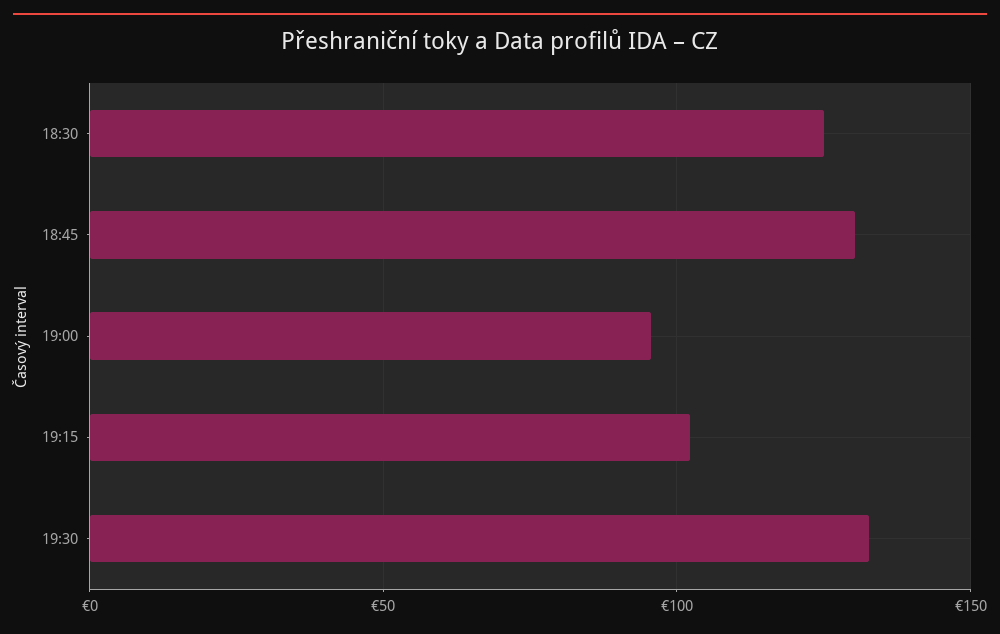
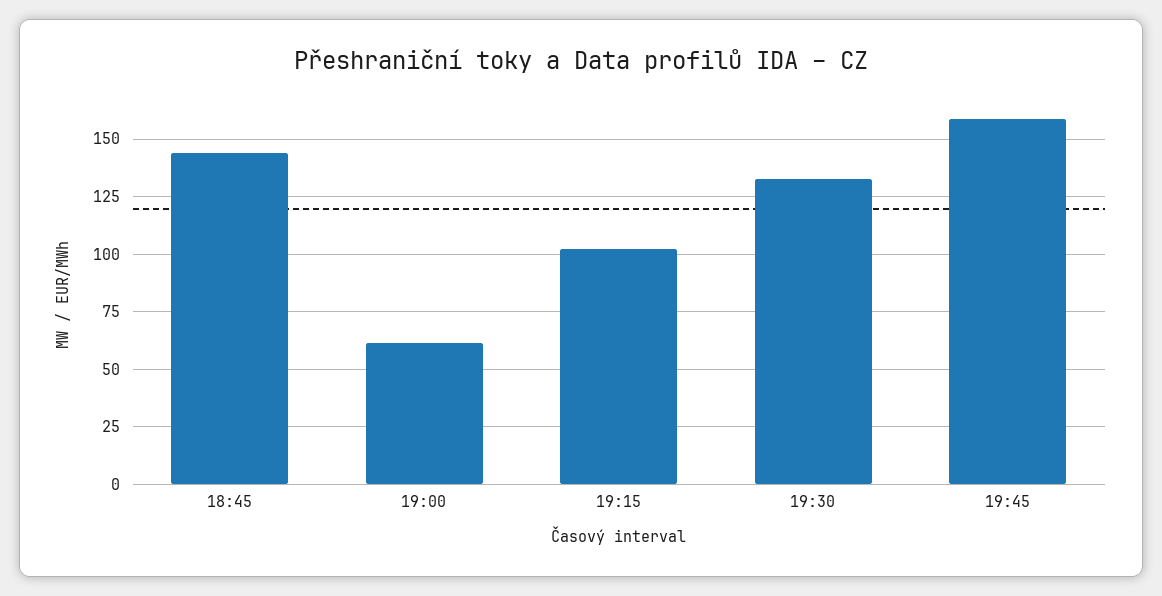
18:30: 125 -> none
18:45: 130 -> 145
19:00: 95 -> 60
19:45: none -> 160

